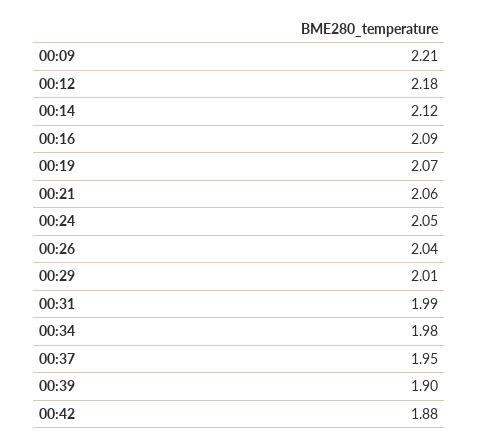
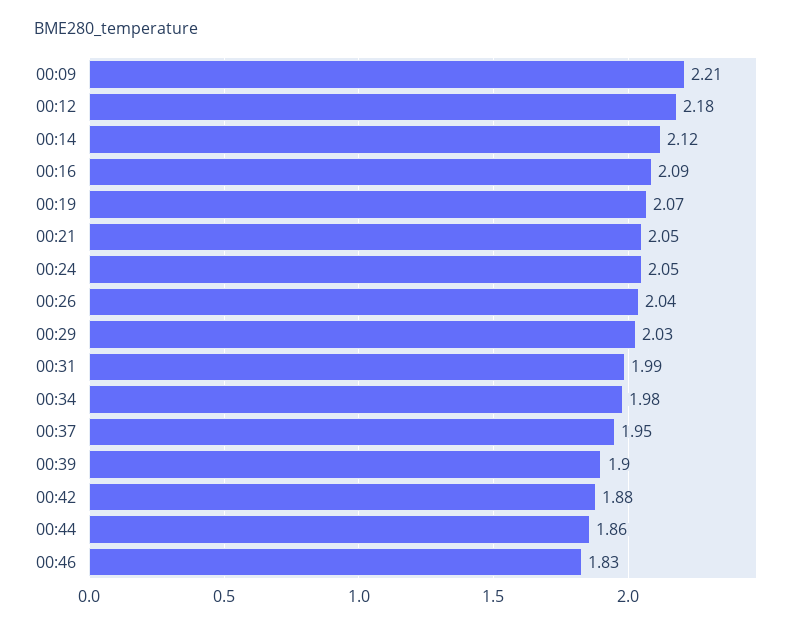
00:21: 2.06 -> 2.05
00:29: 2.01 -> 2.03
00:44: none -> 1.86
00:46: none -> 1.83

